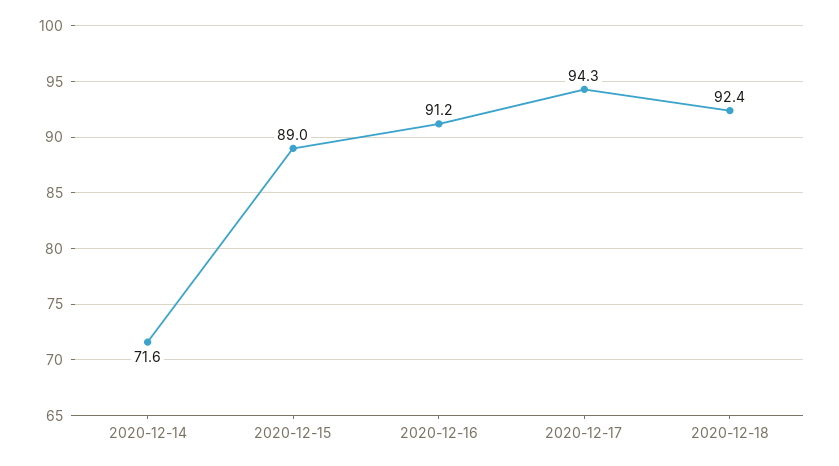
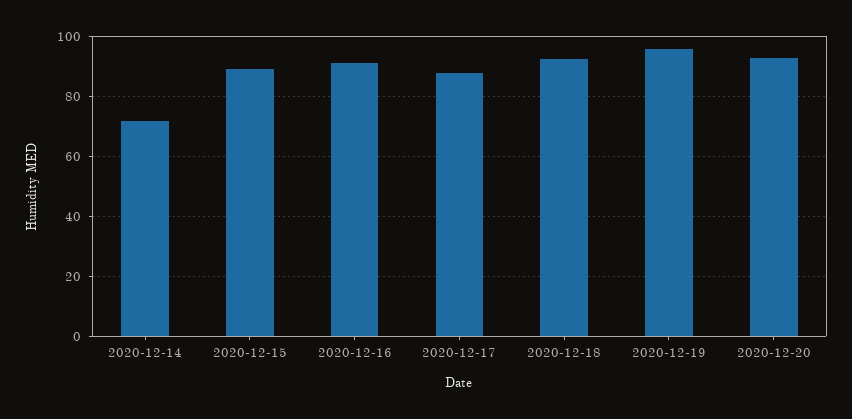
2020-12-17: 94.3 -> 87.5
2020-12-19: none -> 95
2020-12-20: none -> 92.5

